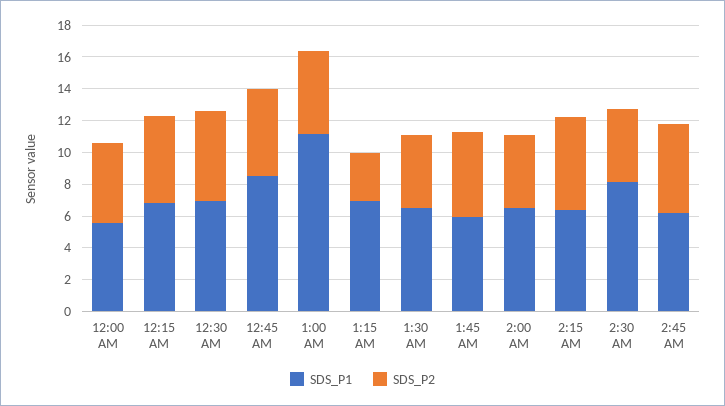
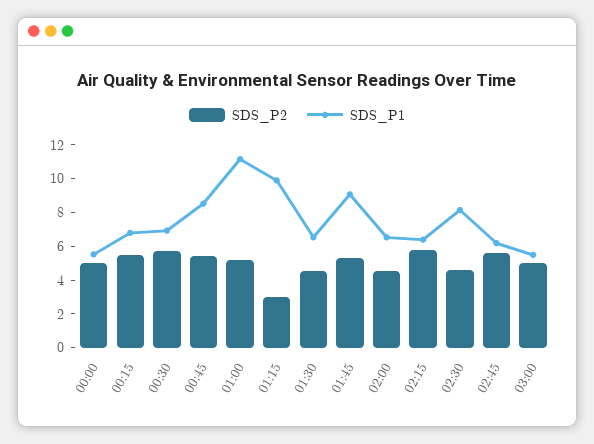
SDS_P1, 1:15 AM: 7 -> 10
SDS_P1, 1:45 AM: 6 -> 9
SDS_P2, 03:00: none -> 5
SDS_P1, 03:00: none -> 5.5

